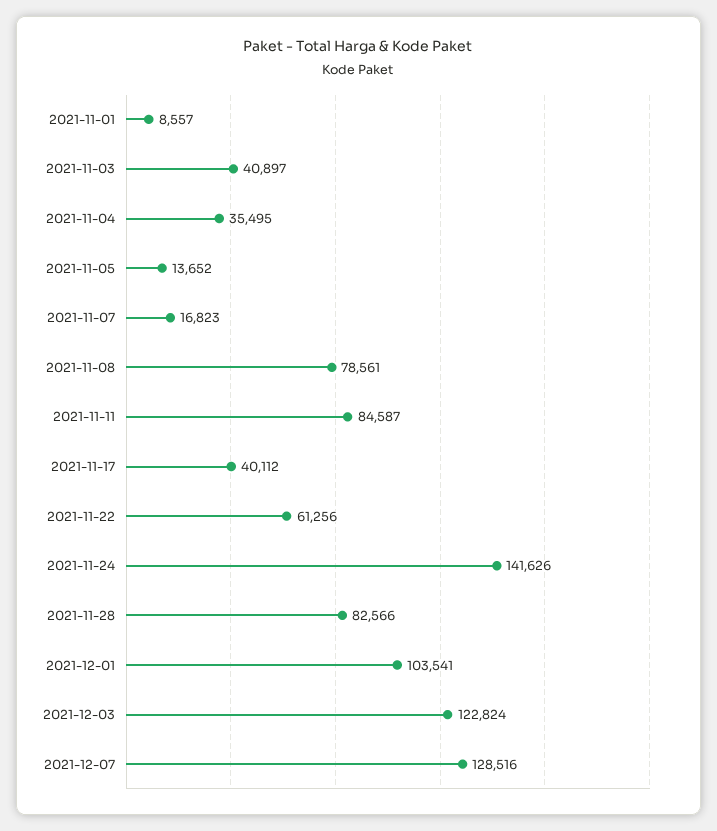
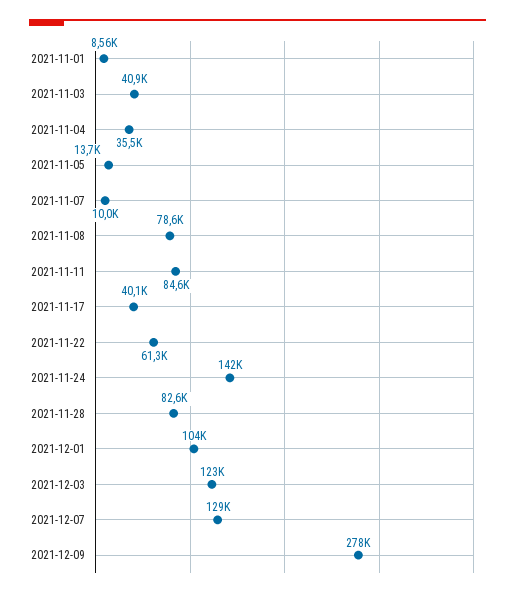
2021-11-07: 16823 -> 10000
2021-12-09: none -> 278000

